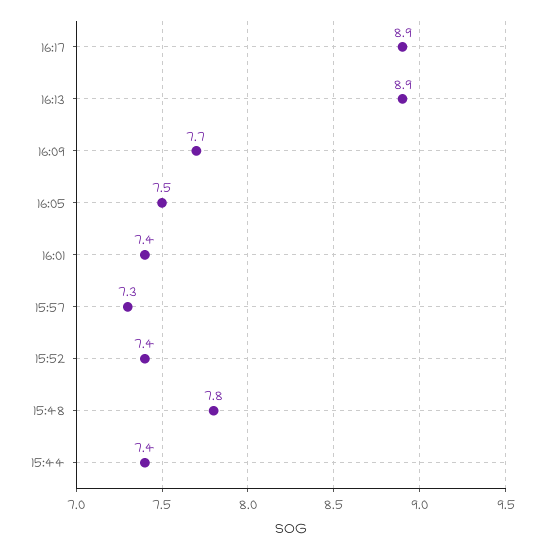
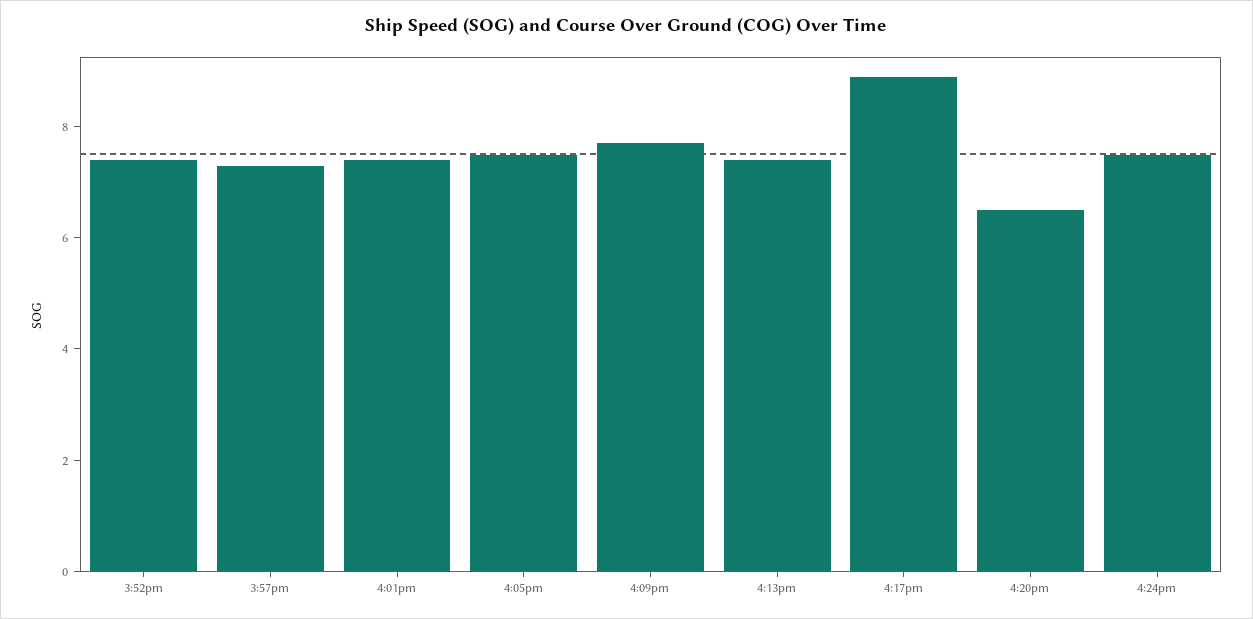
16:13: 8.9 -> 7.5
15:48: 7.8 -> none
15:44: 7.4 -> none
4:20pm: none -> 6.5
4:24pm: none -> 7.5

